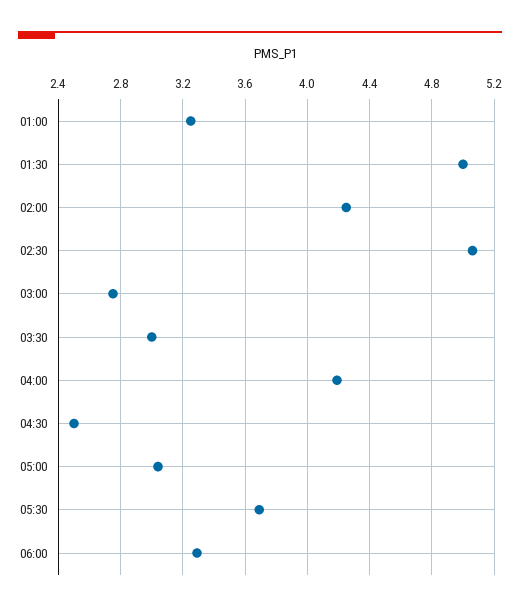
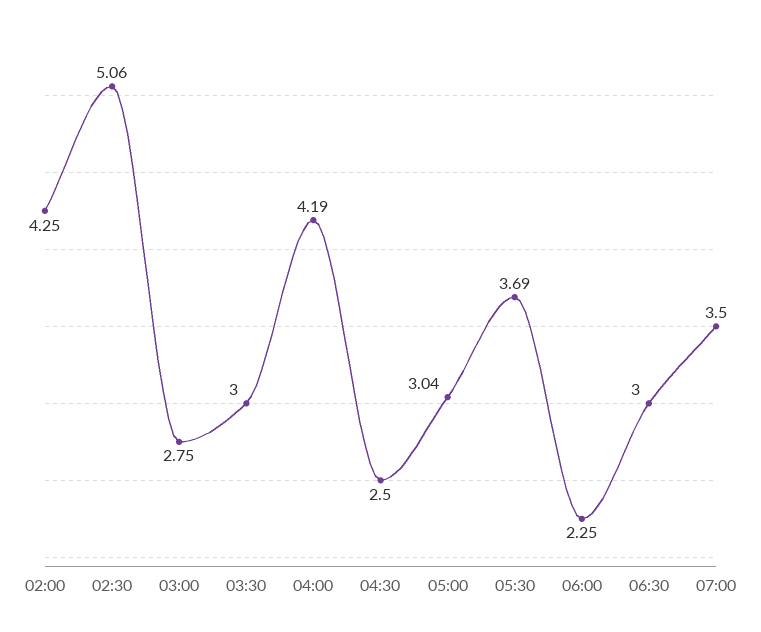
01:00: 3.25 -> none
01:30: 5 -> none
06:00: 3.3 -> 2.25
06:30: none -> 3
07:00: none -> 3.5

